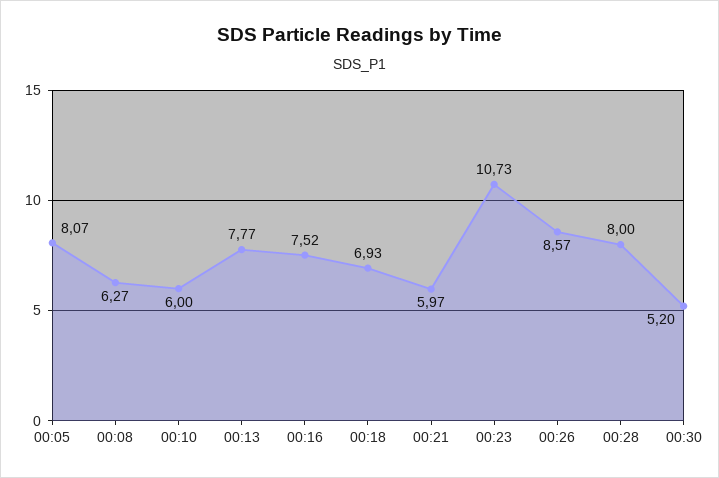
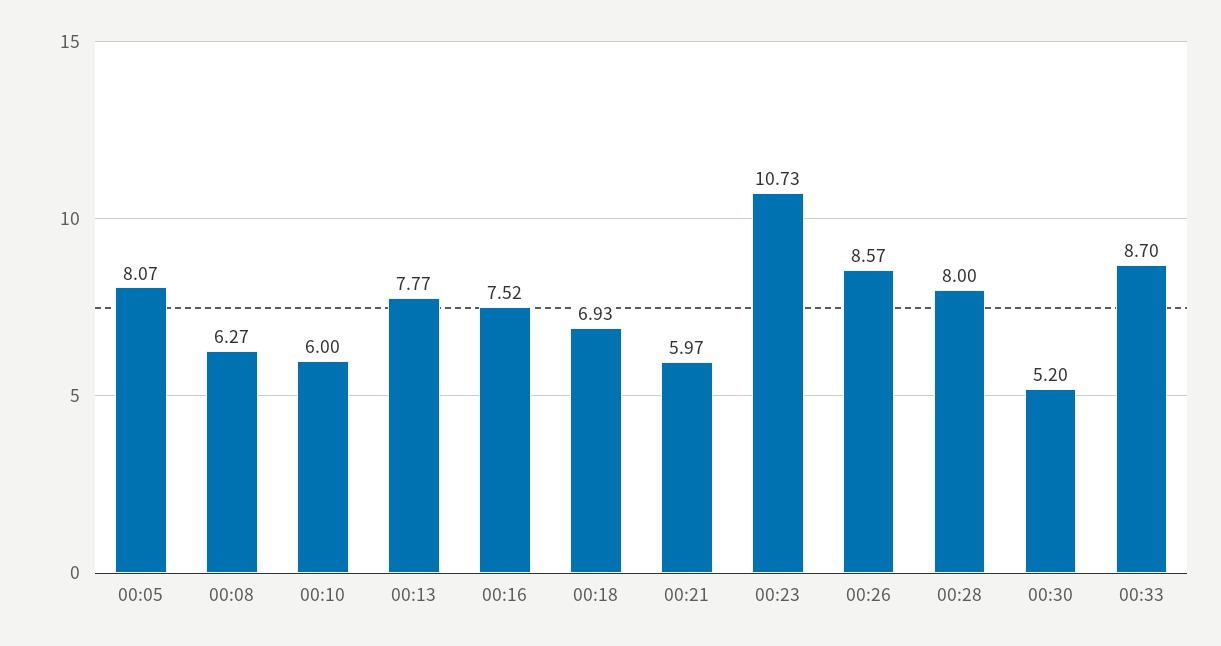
00:33: none -> 8.7

